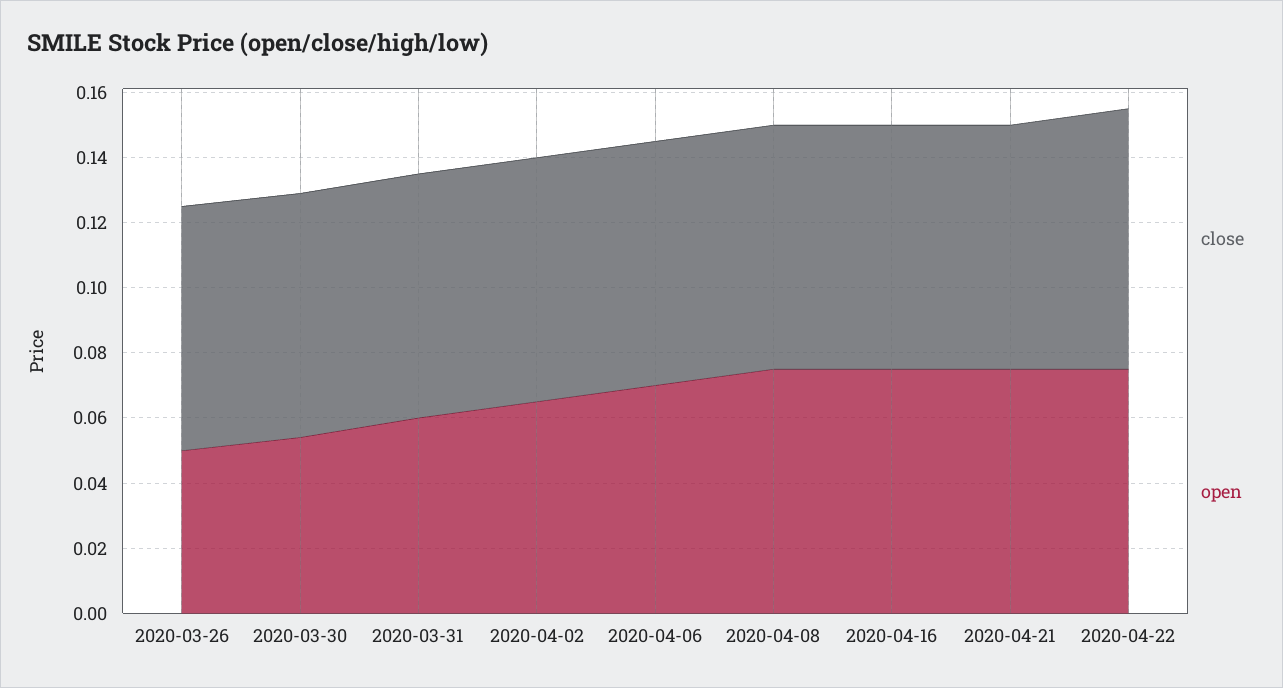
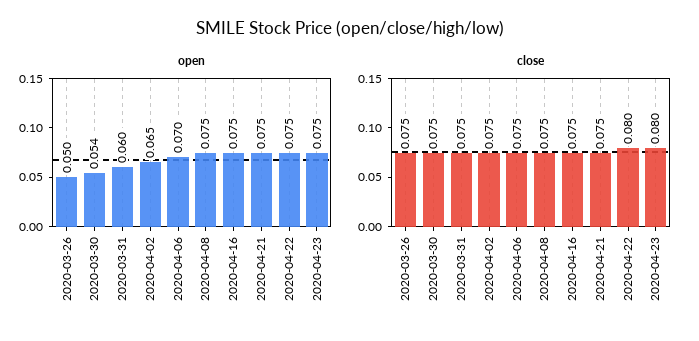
open, 2020-04-23: none -> 0.075
close, 2020-04-23: none -> 0.08

